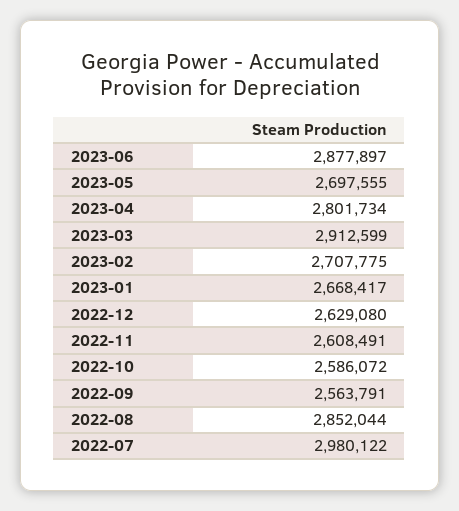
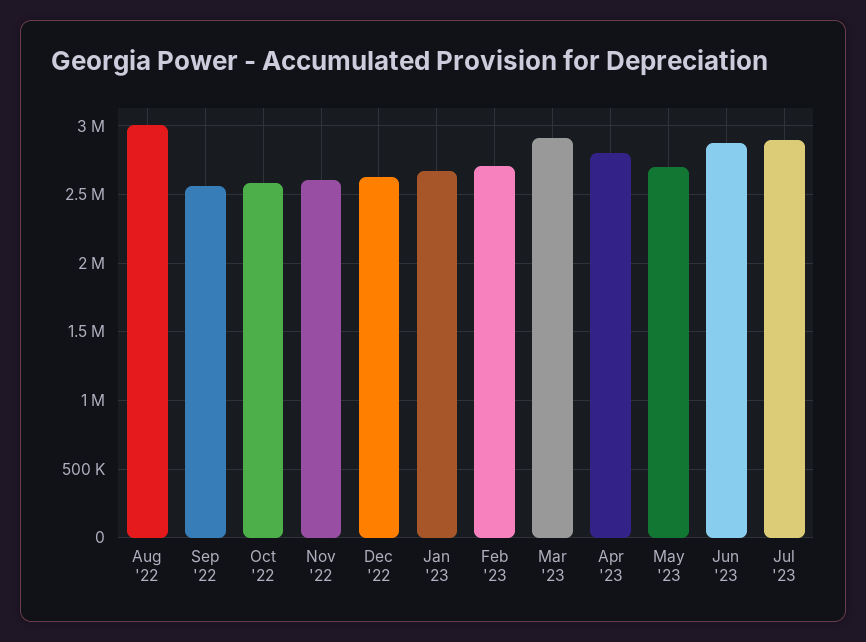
2022-08: 2852044 -> 3000000
2022-07: 2980122 -> none
Jul '23: none -> 2900000

